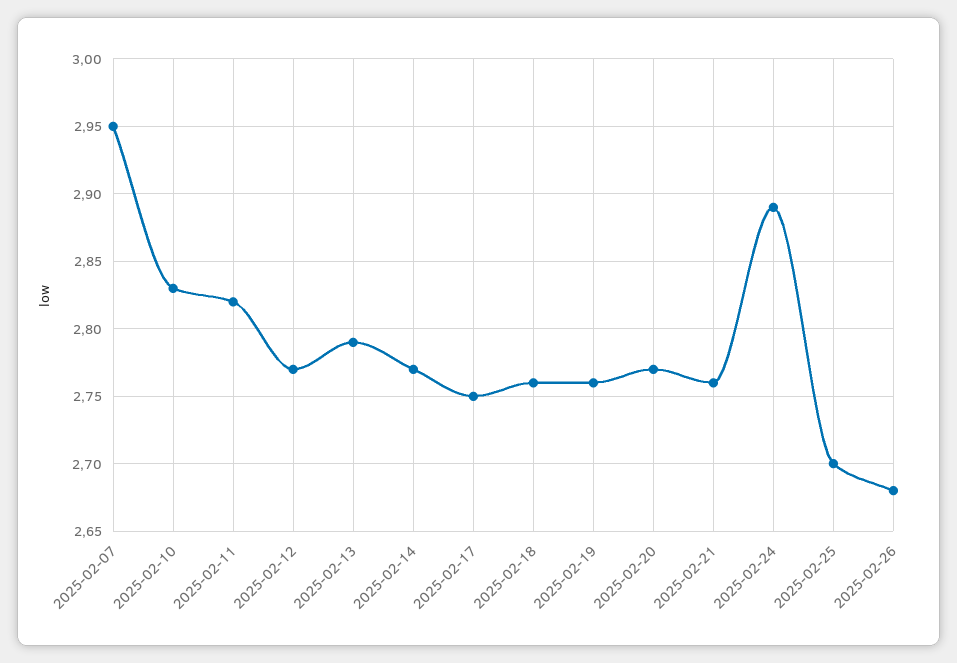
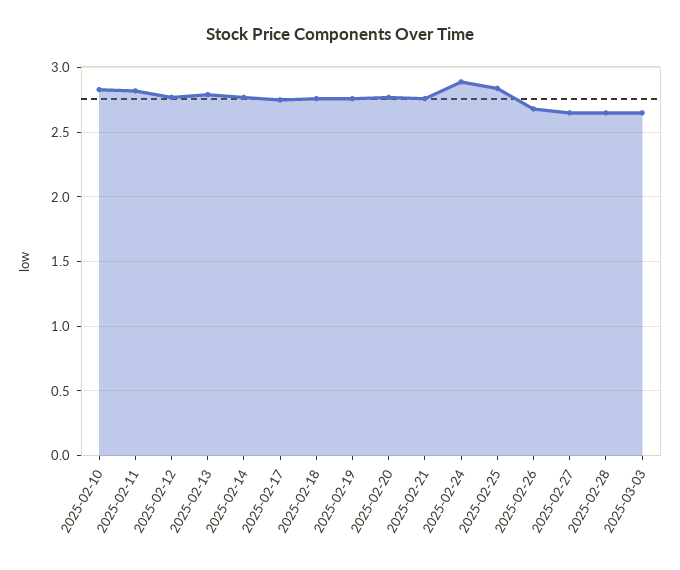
2025-02-07: 2.95 -> none
2025-02-25: 2.7 -> 2.85
2025-02-27: none -> 2.65
2025-02-28: none -> 2.65
2025-03-03: none -> 2.65

